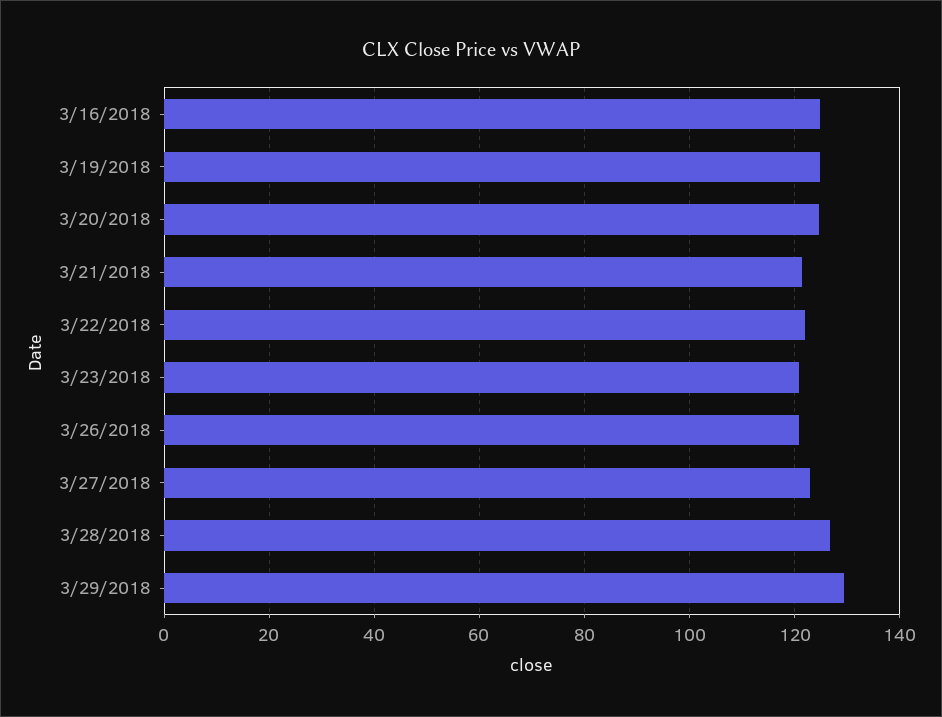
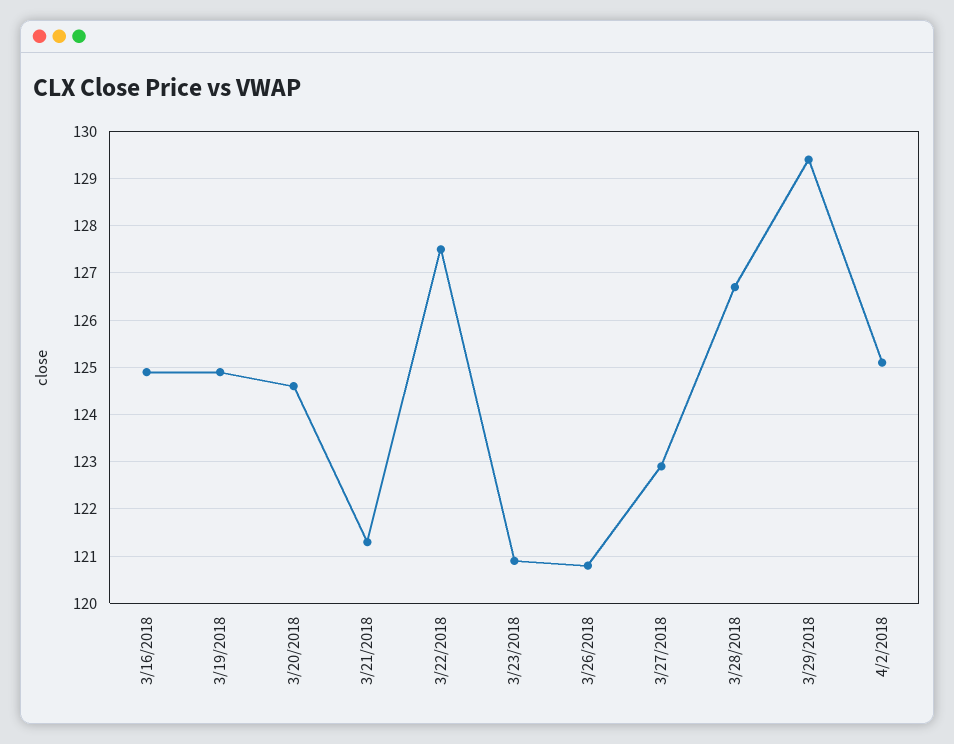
3/22/2018: 122 -> 127.5
4/2/2018: none -> 125

